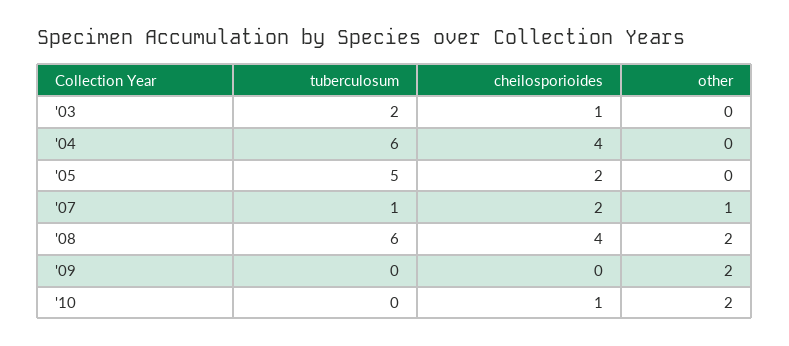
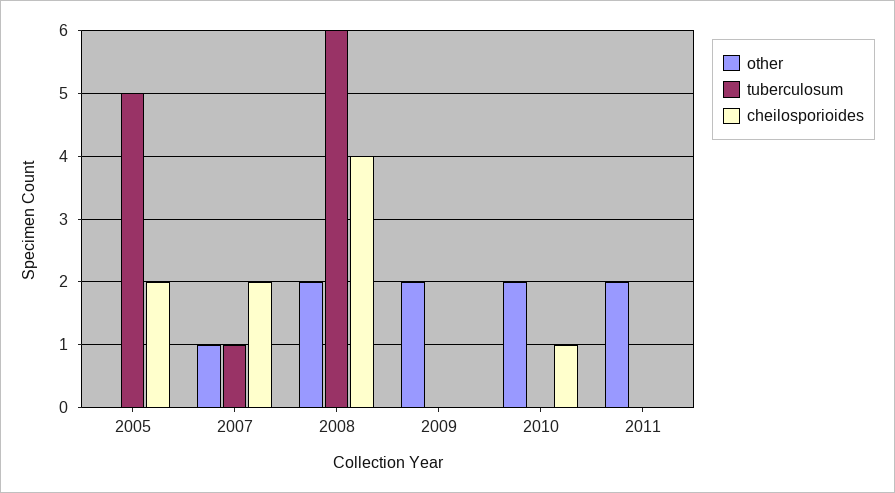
tuberculosum, '03: 2 -> none
cheilosporioides, '03: 1 -> none
other, '03: 0 -> none
tuberculosum, '04: 6 -> none
cheilosporioides, '04: 4 -> none
other, '04: 0 -> none
other, 2011: none -> 2
tuberculosum, 2011: none -> 0
cheilosporioides, 2011: none -> 0

